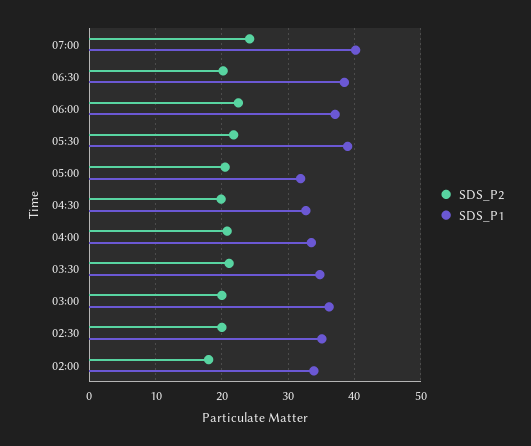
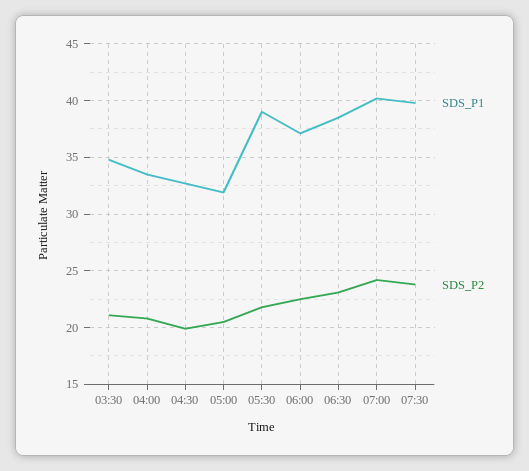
SDS_P2, 06:30: 20 -> 23
SDS_P2, 03:00: 20 -> none
SDS_P1, 03:00: 36 -> none
SDS_P2, 02:30: 20 -> none
SDS_P1, 02:30: 35 -> none
SDS_P2, 02:00: 18 -> none
SDS_P1, 02:00: 34 -> none
SDS_P1, 07:30: none -> 40
SDS_P2, 07:30: none -> 24

